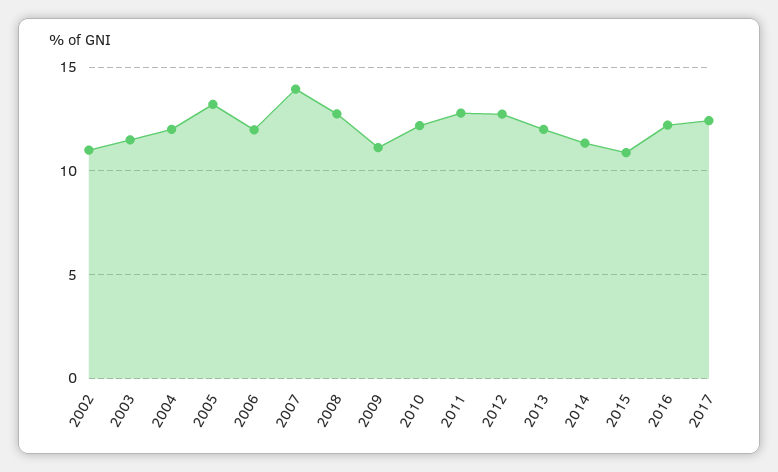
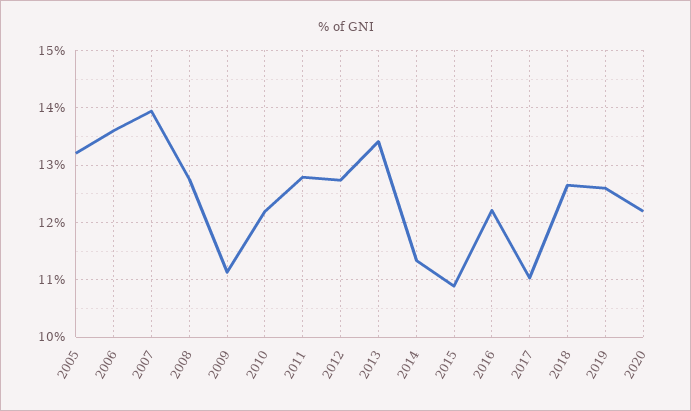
2002: 11 -> none
2003: 11.5 -> none
2004: 12 -> none
2006: 12 -> 13.6
2013: 12 -> 13.4
2017: 12.5 -> 11
2018: none -> 12.6
2019: none -> 12.6
2020: none -> 12.2

